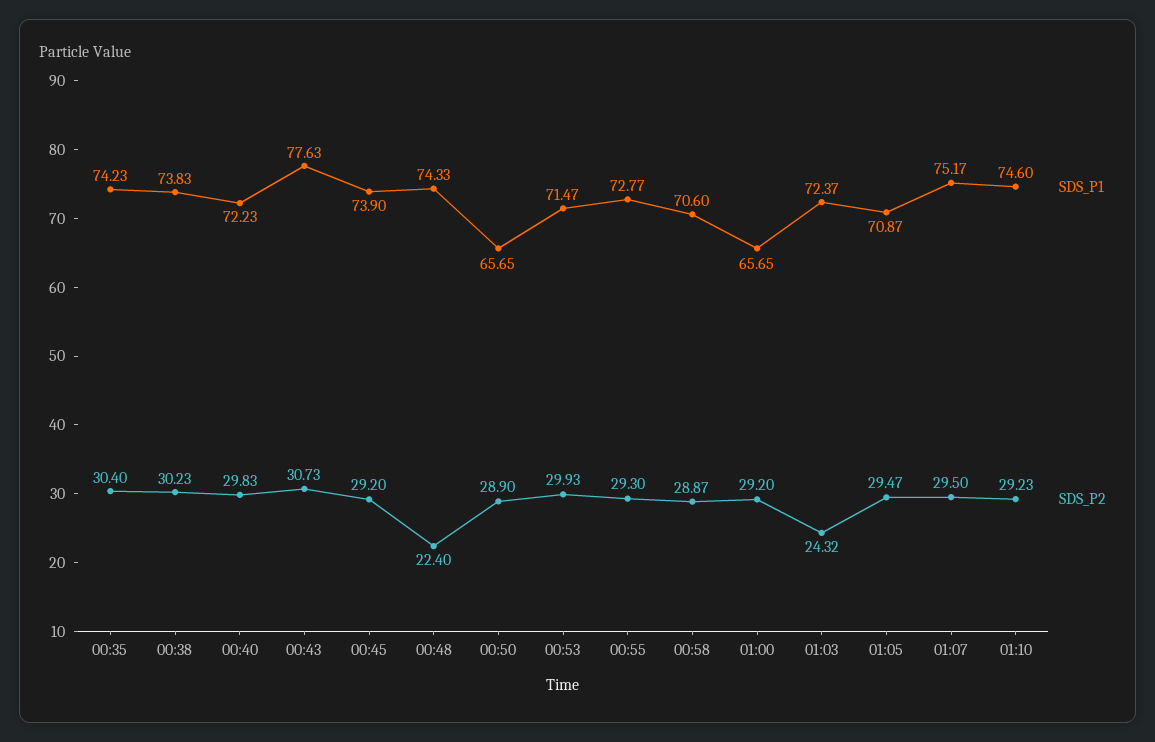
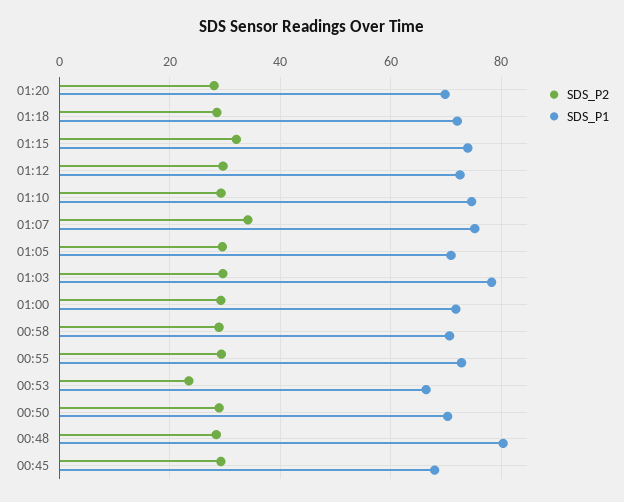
SDS_P1, 00:35: 74.23 -> none
SDS_P2, 00:35: 30.4 -> none
SDS_P1, 00:38: 73.83 -> none
SDS_P2, 00:38: 30.23 -> none
SDS_P1, 00:40: 72.23 -> none
SDS_P2, 00:40: 29.83 -> none
SDS_P1, 00:43: 77.63 -> none
SDS_P2, 00:43: 30.73 -> none
SDS_P1, 00:45: 73.9 -> 68
SDS_P1, 00:48: 74.33 -> 80
SDS_P2, 00:48: 22.4 -> 28
SDS_P1, 00:50: 65.65 -> 70
SDS_P1, 00:53: 71.47 -> 66
SDS_P2, 00:53: 29.93 -> 24
SDS_P1, 01:00: 65.65 -> 72
SDS_P1, 01:03: 72.37 -> 78
SDS_P2, 01:03: 24.32 -> 30
SDS_P2, 01:07: 29.5 -> 34
SDS_P2, 01:20: none -> 28
SDS_P1, 01:20: none -> 70
SDS_P2, 01:18: none -> 28
SDS_P1, 01:18: none -> 72
SDS_P2, 01:15: none -> 32
SDS_P1, 01:15: none -> 74
SDS_P2, 01:12: none -> 30
SDS_P1, 01:12: none -> 72

